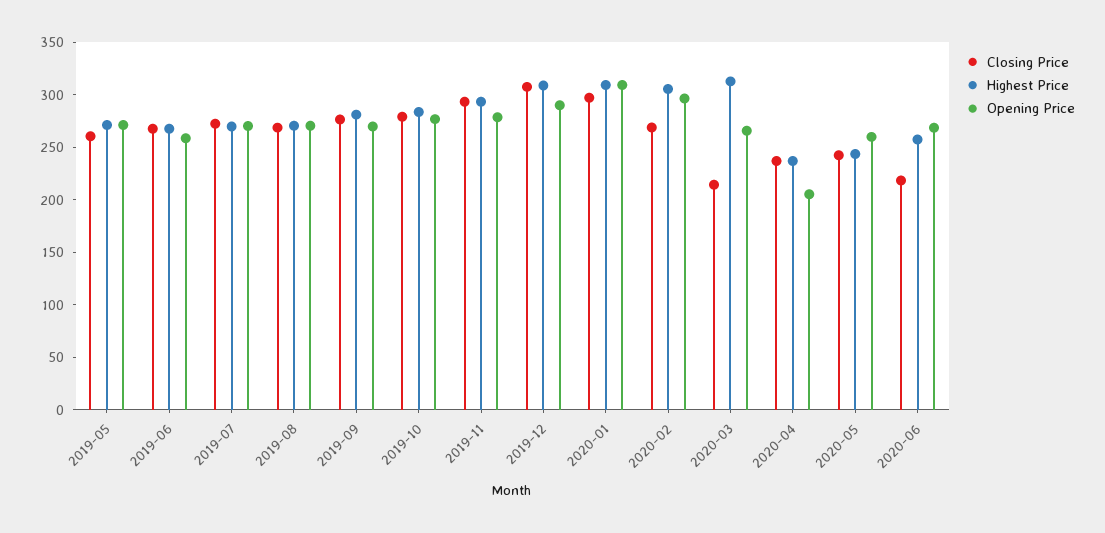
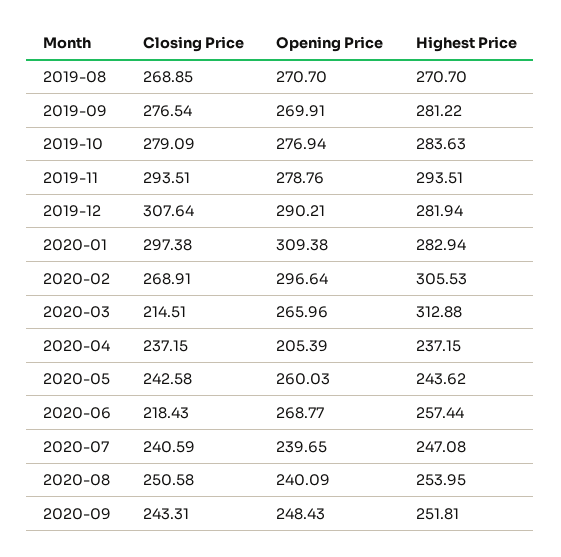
Closing Price, 2019-05: 260 -> none
Highest Price, 2019-05: 270 -> none
Opening Price, 2019-05: 270 -> none
Closing Price, 2019-06: 270 -> none
Highest Price, 2019-06: 270 -> none
Opening Price, 2019-06: 260 -> none
Closing Price, 2019-07: 270 -> none
Highest Price, 2019-07: 270 -> none
Opening Price, 2019-07: 270 -> none
Highest Price, 2019-12: 310 -> 281.94
Highest Price, 2020-01: 310 -> 282.94
Closing Price, 2020-07: none -> 240.59
Opening Price, 2020-07: none -> 239.65
Highest Price, 2020-07: none -> 247.08
Closing Price, 2020-08: none -> 250.58
Opening Price, 2020-08: none -> 240.09
Highest Price, 2020-08: none -> 253.95
Closing Price, 2020-09: none -> 243.31
Opening Price, 2020-09: none -> 248.43
Highest Price, 2020-09: none -> 251.81

